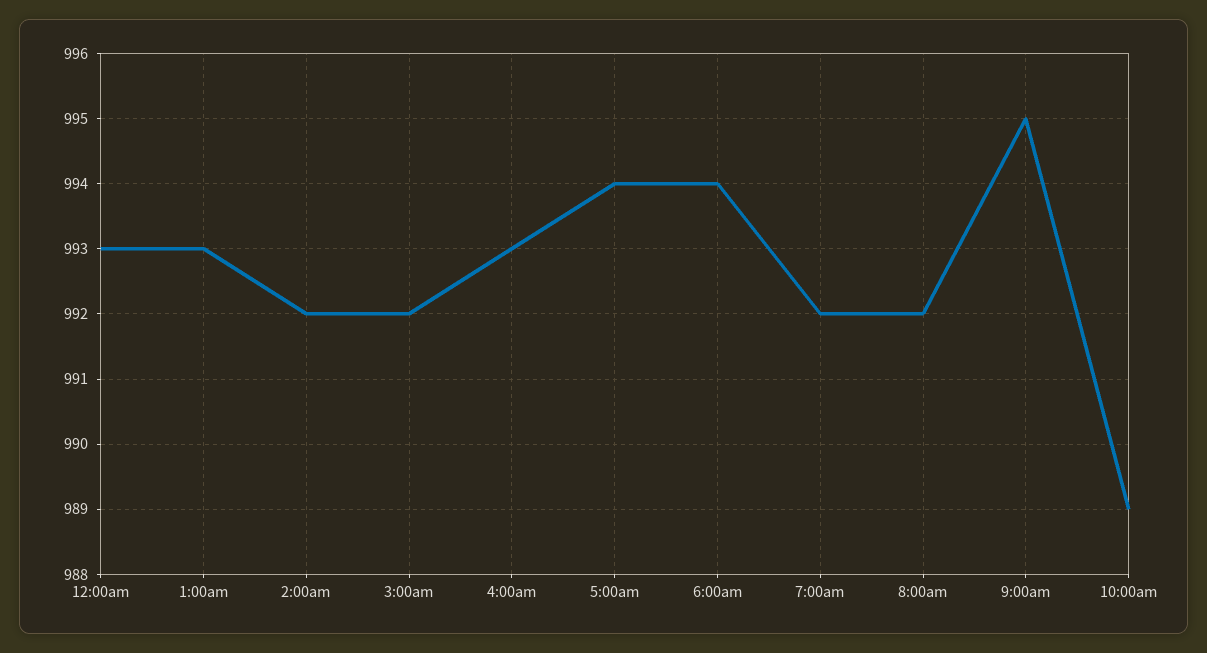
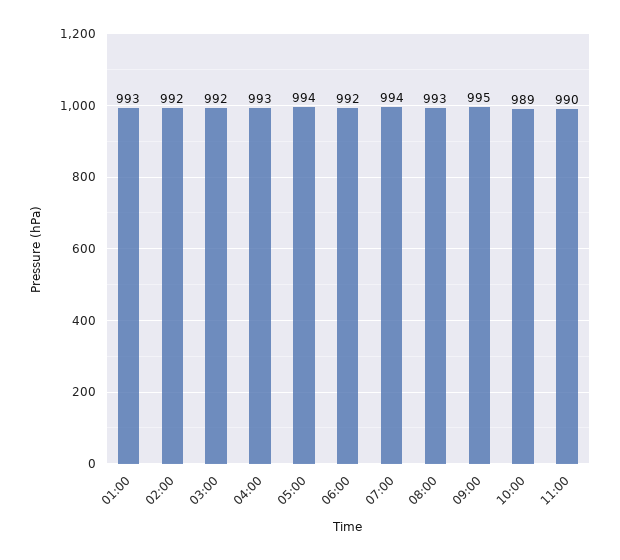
12:00am: 993 -> none
6:00am: 994 -> 992
7:00am: 992 -> 994
8:00am: 992 -> 993
11:00: none -> 990

